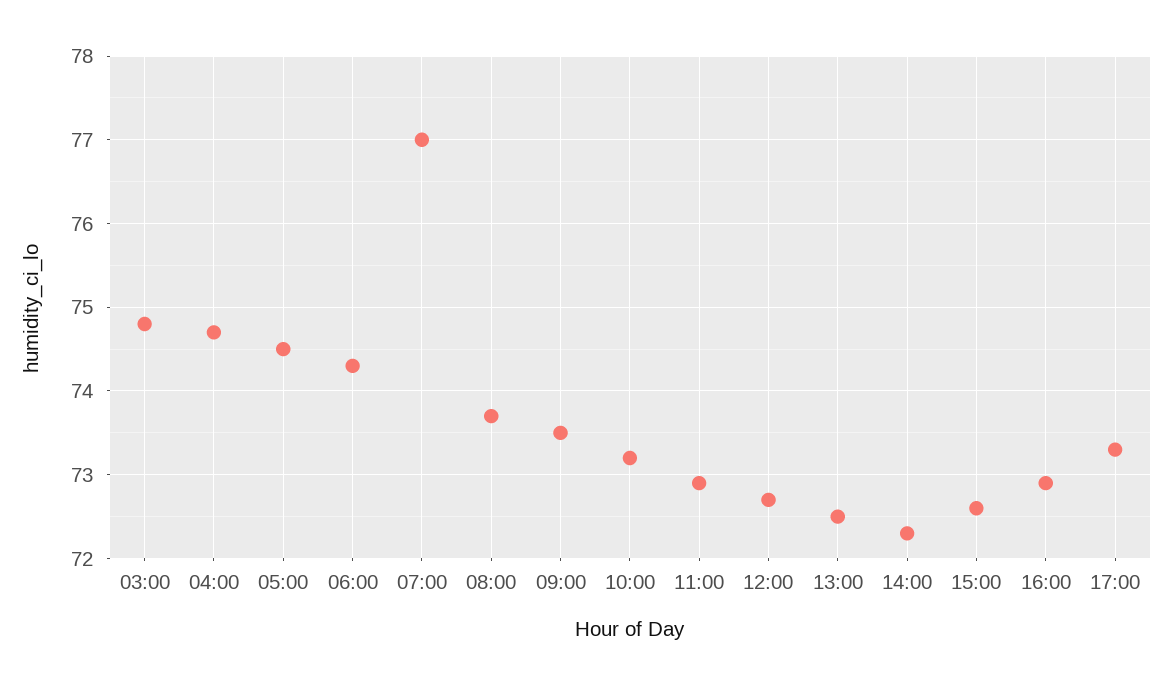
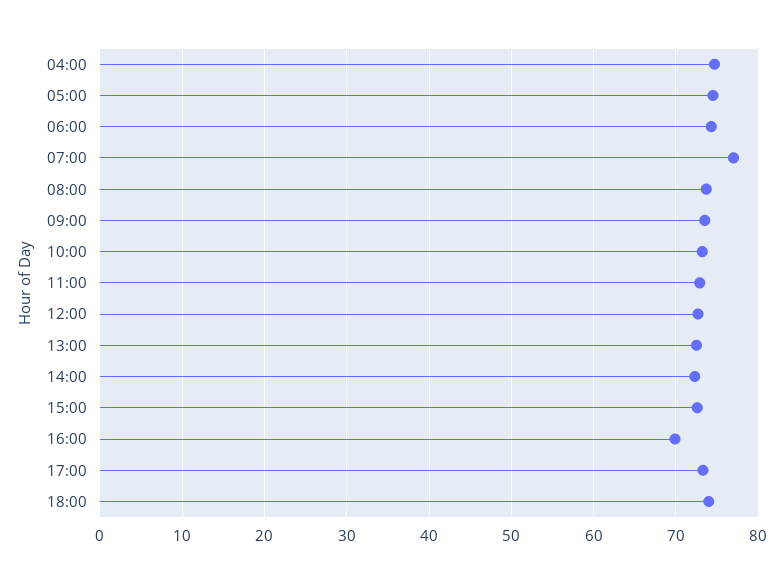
03:00: 74.8 -> none
16:00: 72.9 -> 70
18:00: none -> 74

